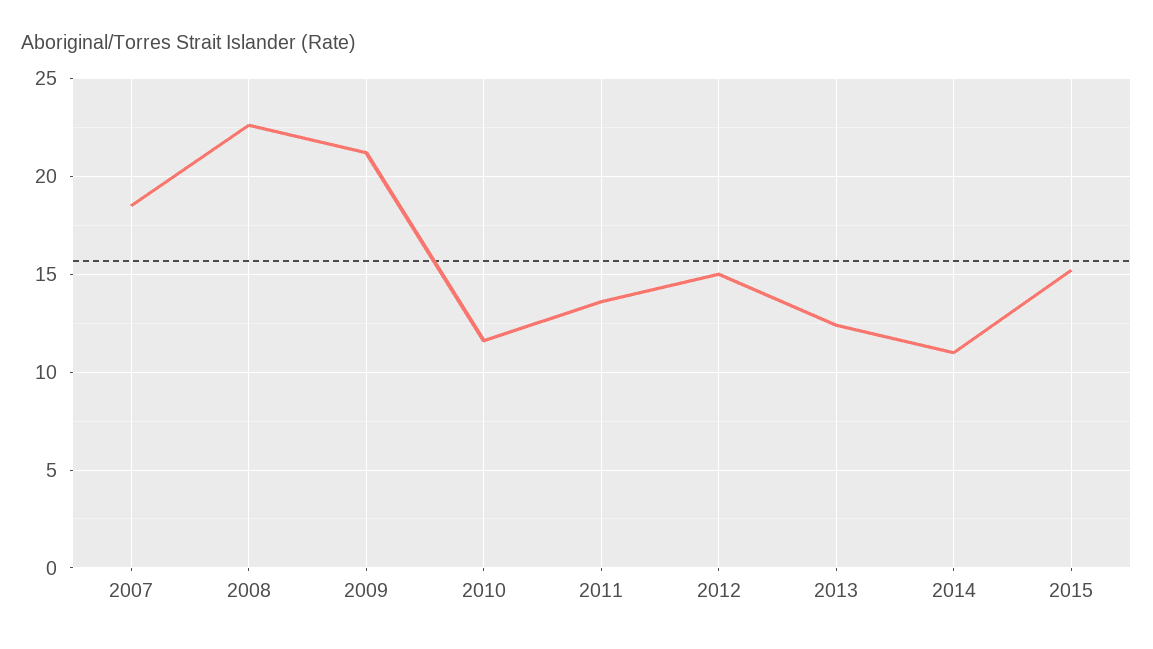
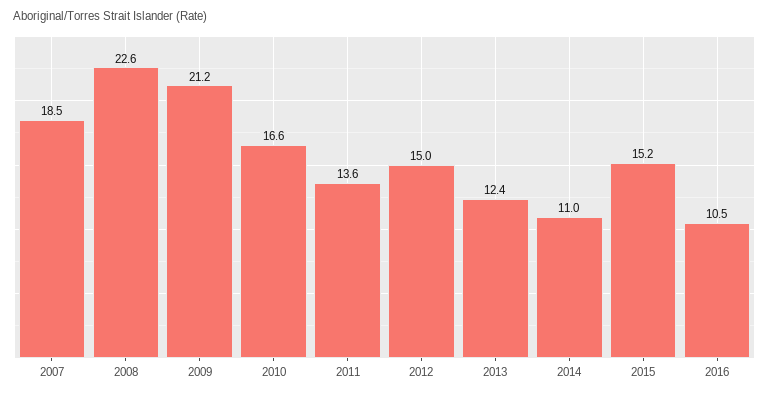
2010: 11.5 -> 16.6
2016: none -> 10.5

